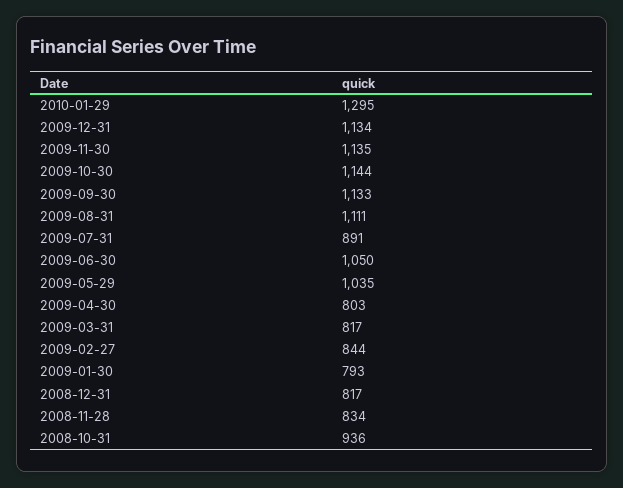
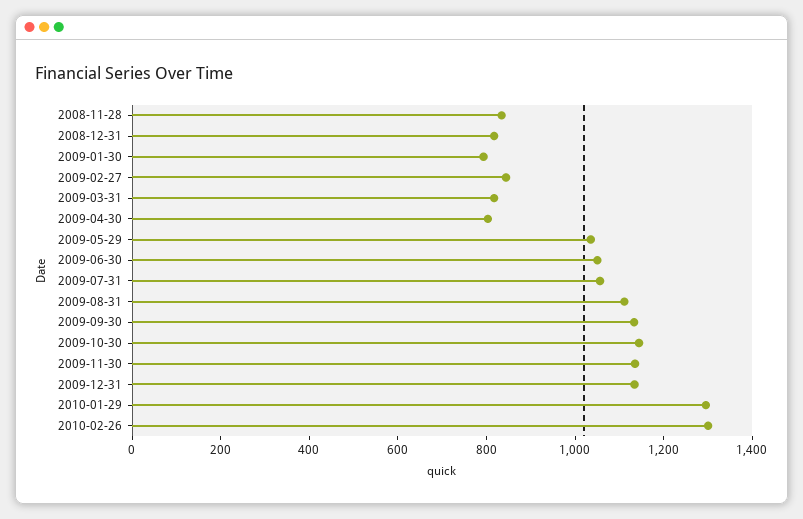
2009-07-31: 891 -> 1050
2008-10-31: 936 -> none
2010-02-26: none -> 1300

